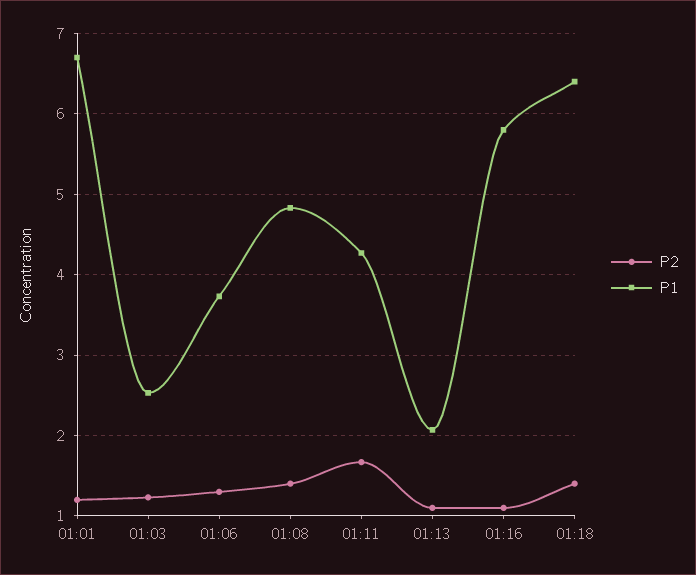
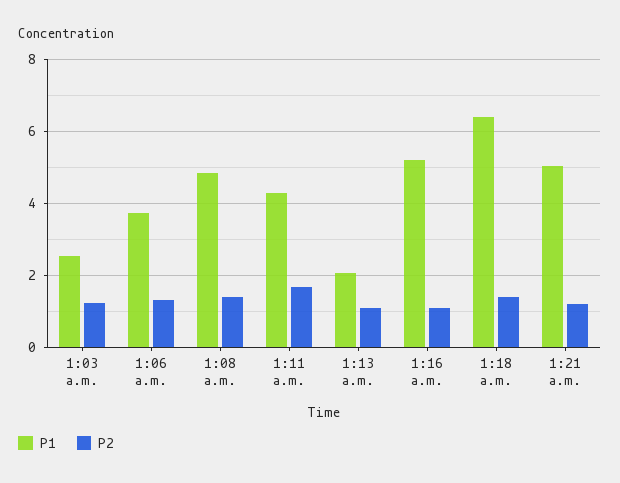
P2, 01:01: 1.2 -> none
P1, 01:01: 6.7 -> none
P1, 01:16: 5.8 -> 5.2
P1, 1:21 a.m.: none -> 5
P2, 1:21 a.m.: none -> 1.2

